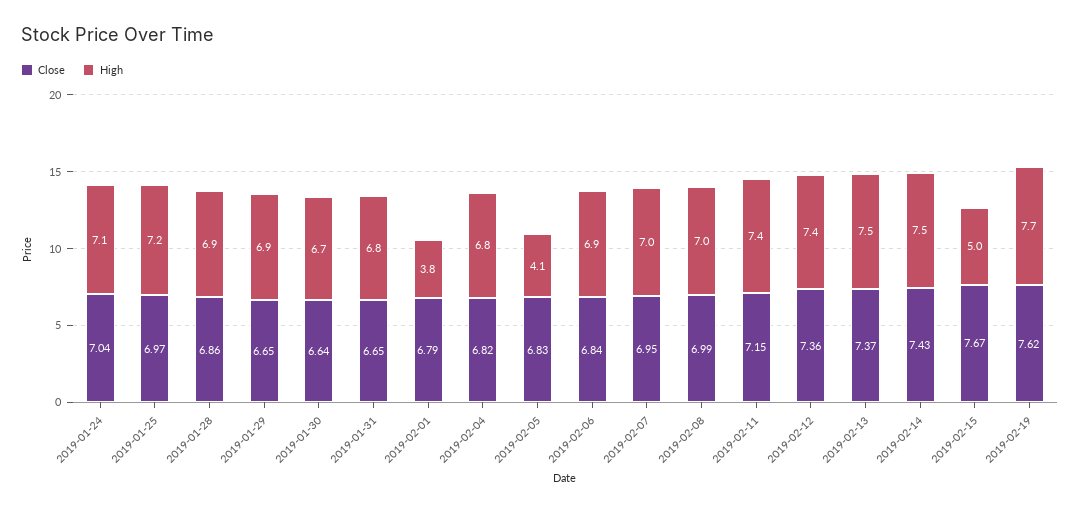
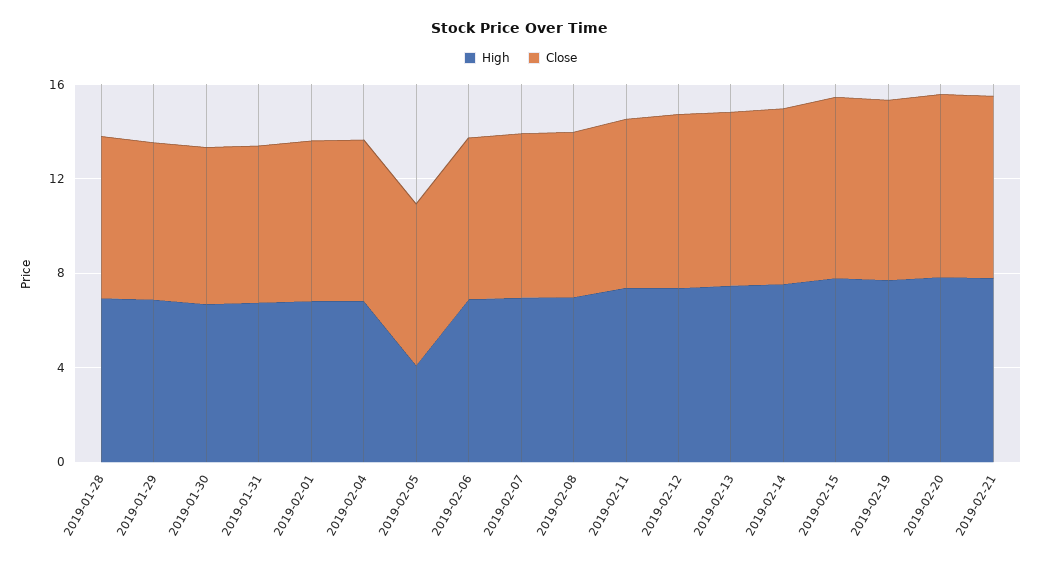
Close, 2019-01-24: 7.04 -> none
High, 2019-01-24: 7.1 -> none
Close, 2019-01-25: 6.97 -> none
High, 2019-01-25: 7.2 -> none
High, 2019-02-01: 3.8 -> 7
High, 2019-02-15: 5 -> 8
High, 2019-02-20: none -> 8
Close, 2019-02-20: none -> 8
High, 2019-02-21: none -> 8
Close, 2019-02-21: none -> 8

